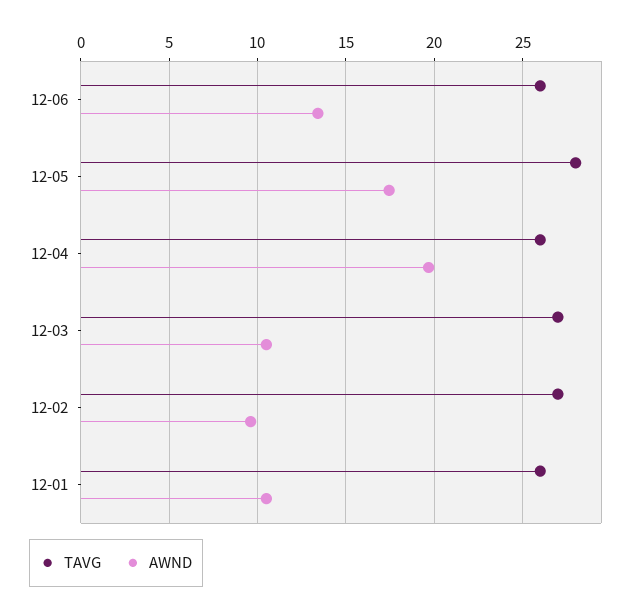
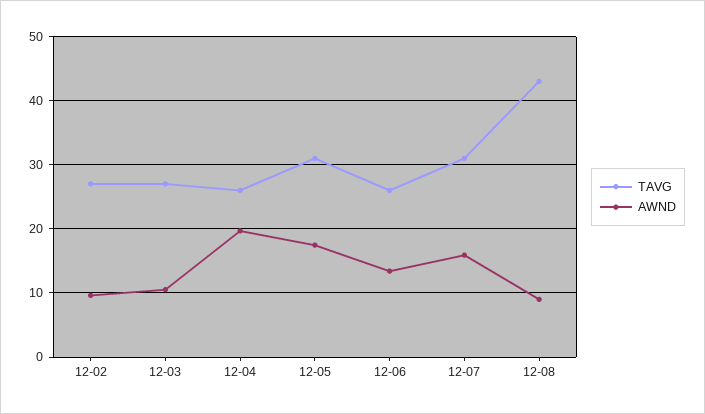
TAVG, 12-05: 28 -> 31
TAVG, 12-01: 26 -> none
AWND, 12-01: 10.5 -> none
TAVG, 12-07: none -> 31
AWND, 12-07: none -> 16
TAVG, 12-08: none -> 43
AWND, 12-08: none -> 9

